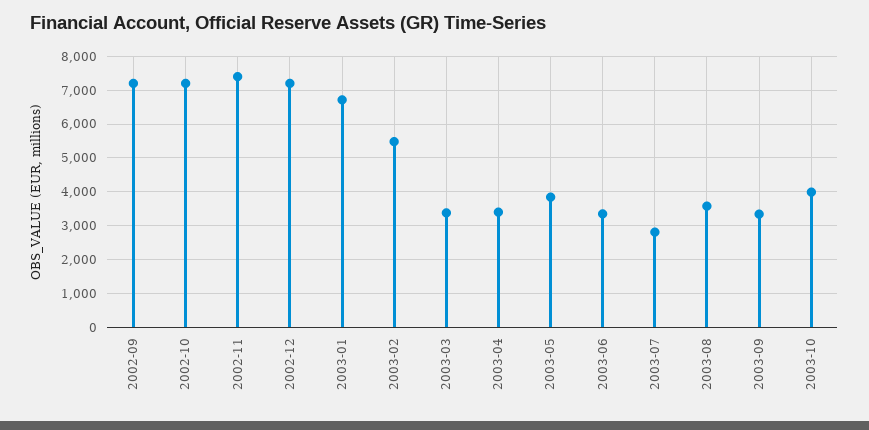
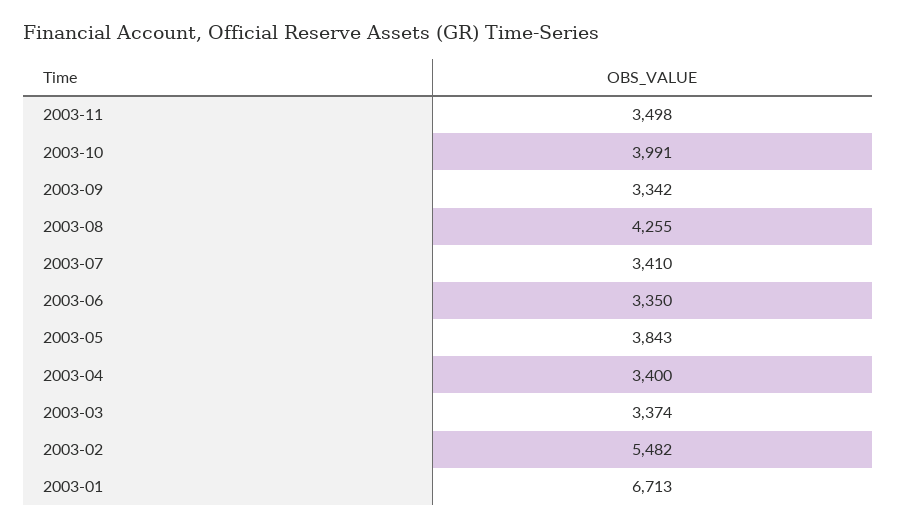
2002-09: 7200 -> none
2002-10: 7200 -> none
2002-11: 7400 -> none
2002-12: 7200 -> none
2003-07: 2800 -> 3410
2003-08: 3600 -> 4255
2003-11: none -> 3498

